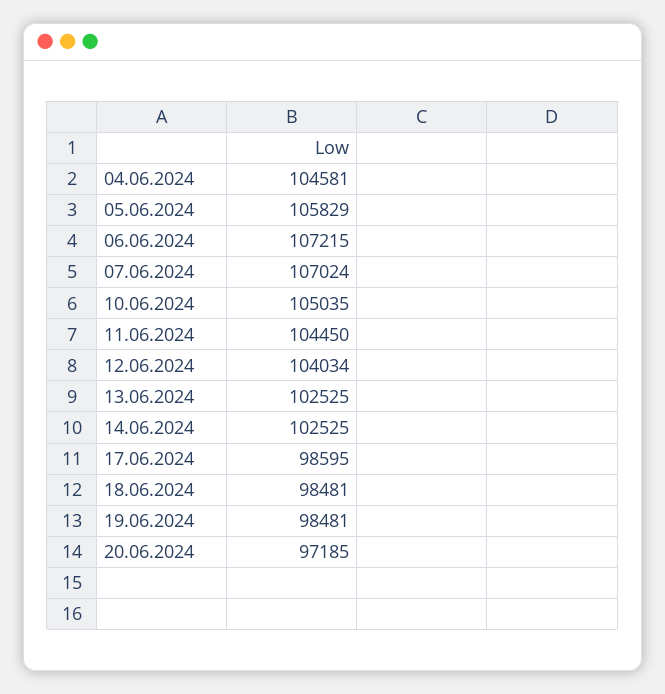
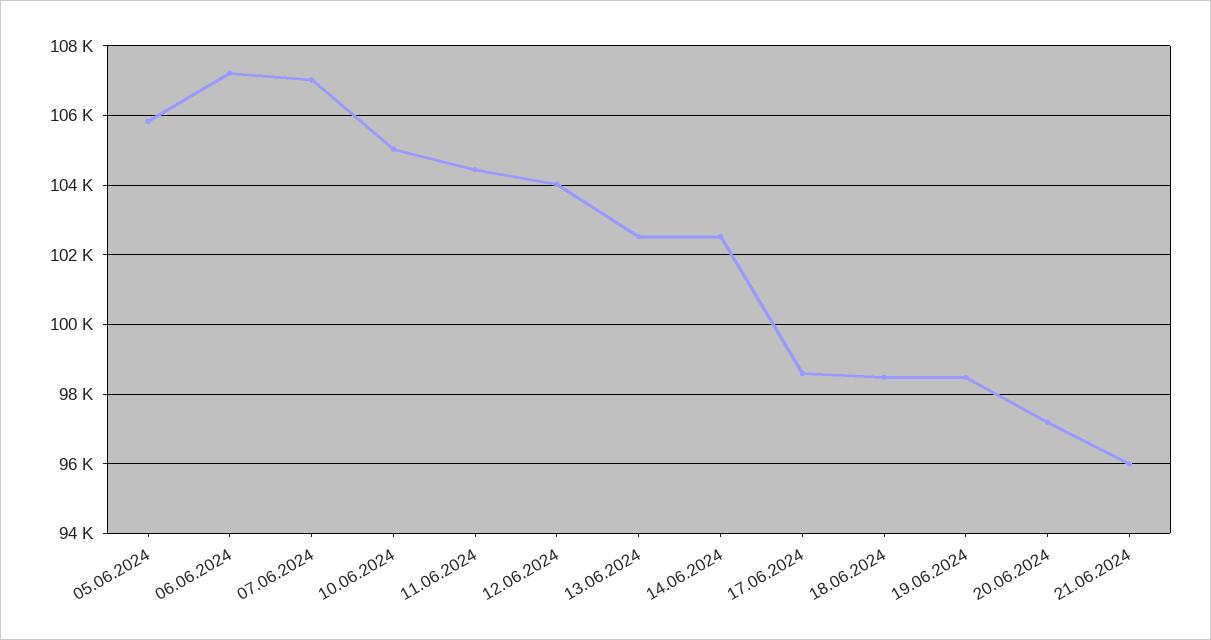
04.06.2024: 104581 -> none
21.06.2024: none -> 96000

